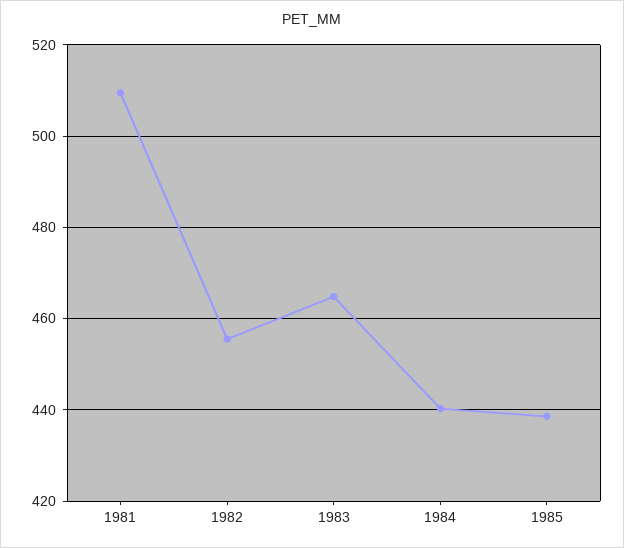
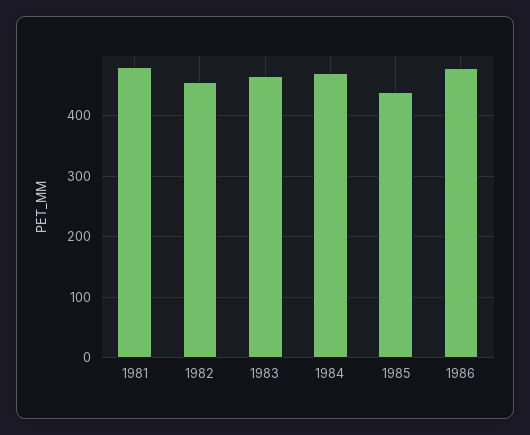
1981: 510 -> 480
1984: 440 -> 470
1986: none -> 480

